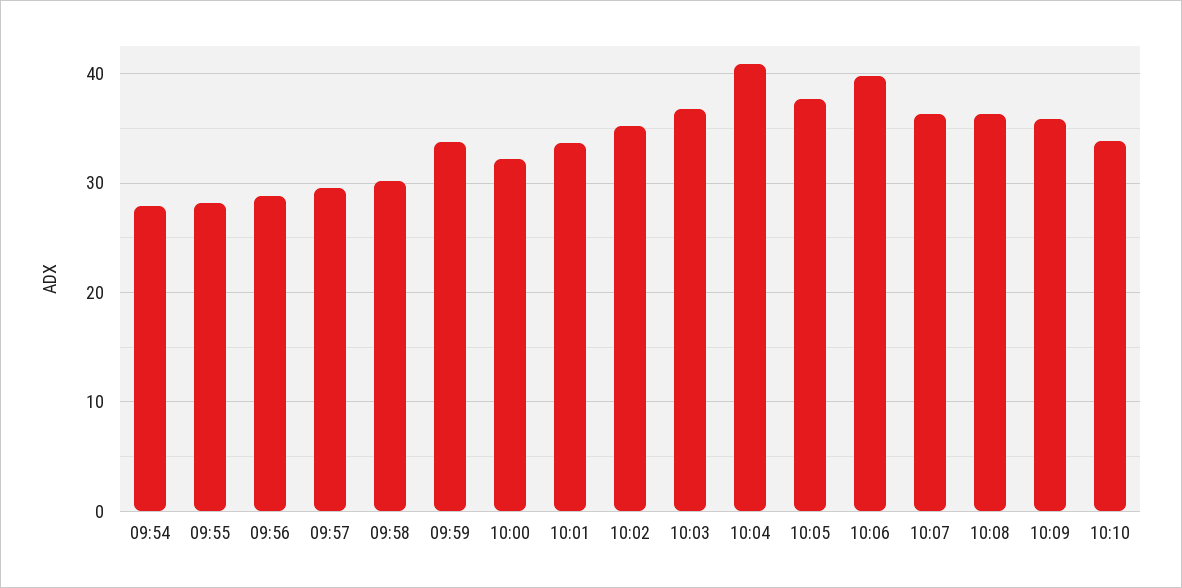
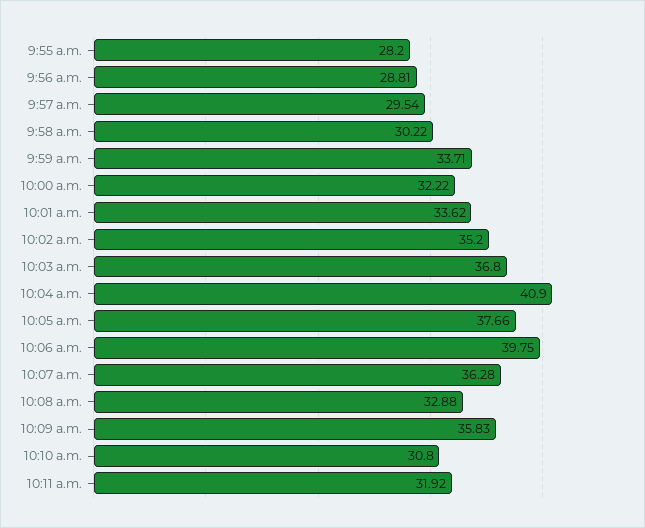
09:54: 28 -> none
10:08: 36 -> 32.88
10:10: 34 -> 30.8
10:11 a.m.: none -> 31.92

